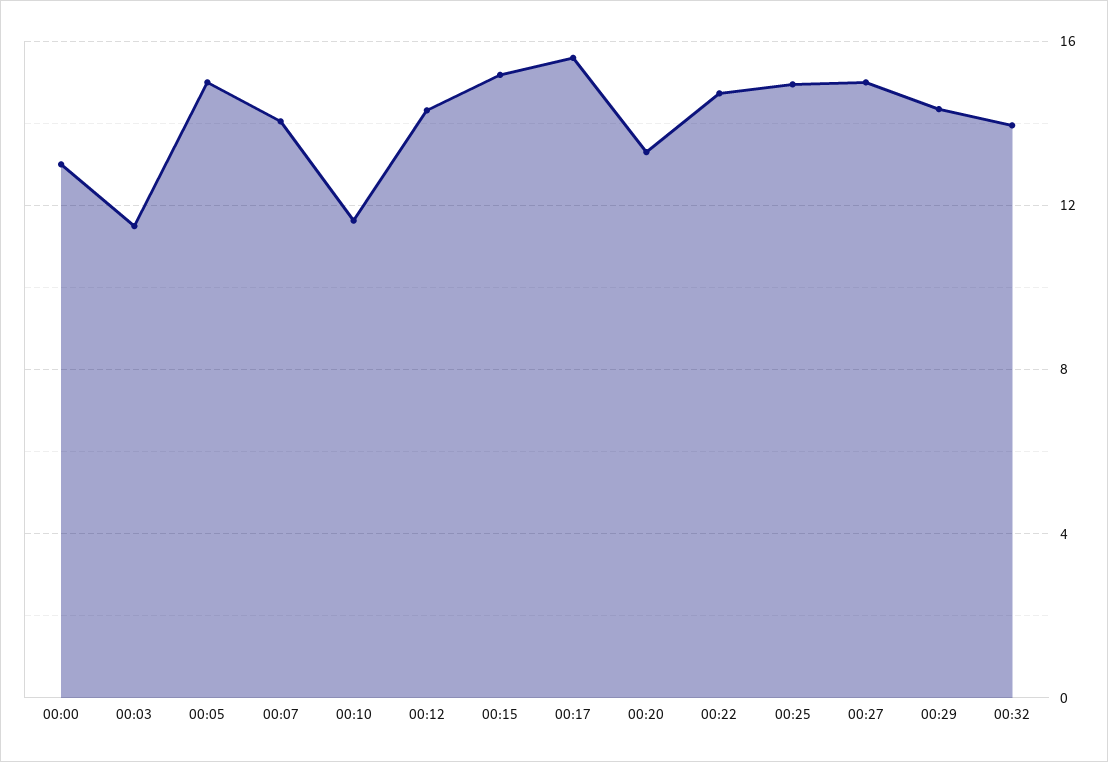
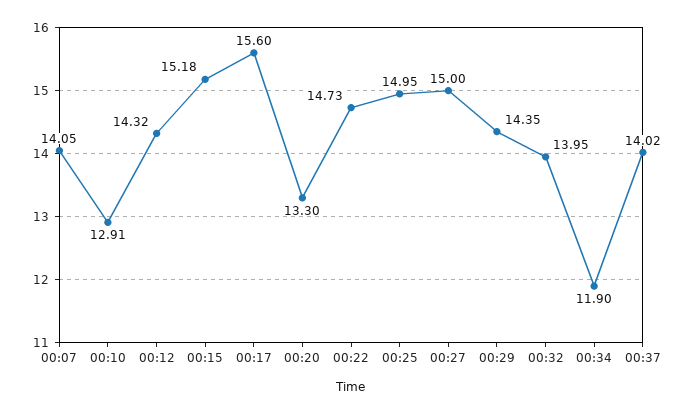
00:00: 13 -> none
00:03: 11.5 -> none
00:05: 15 -> none
00:10: 11.5 -> 12.91
00:34: none -> 11.9
00:37: none -> 14.02

